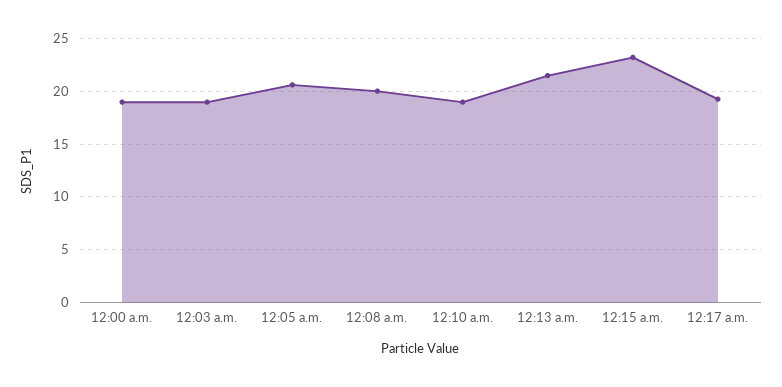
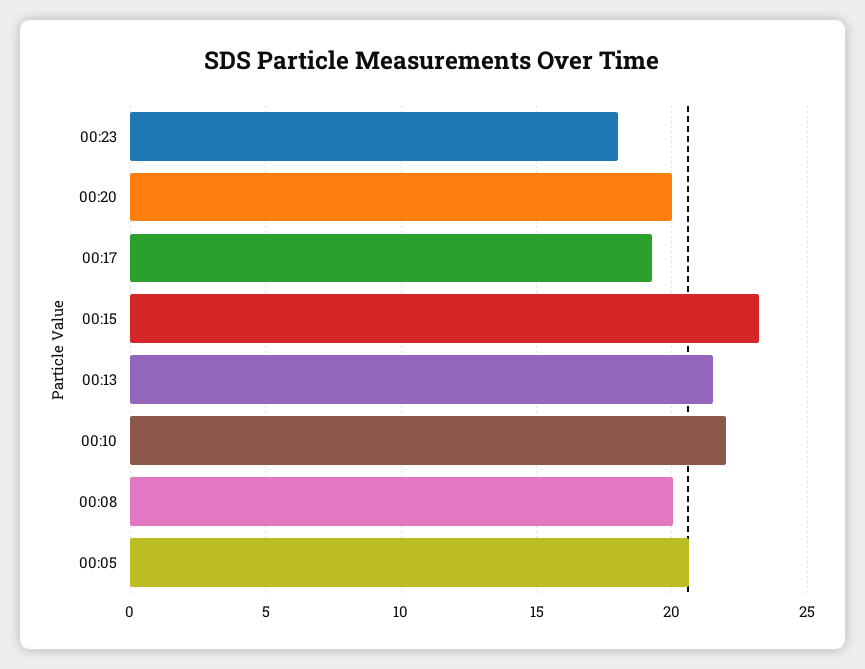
12:00 a.m.: 19 -> none
12:03 a.m.: 19 -> none
12:10 a.m.: 19 -> 22
00:23: none -> 18
00:20: none -> 20

